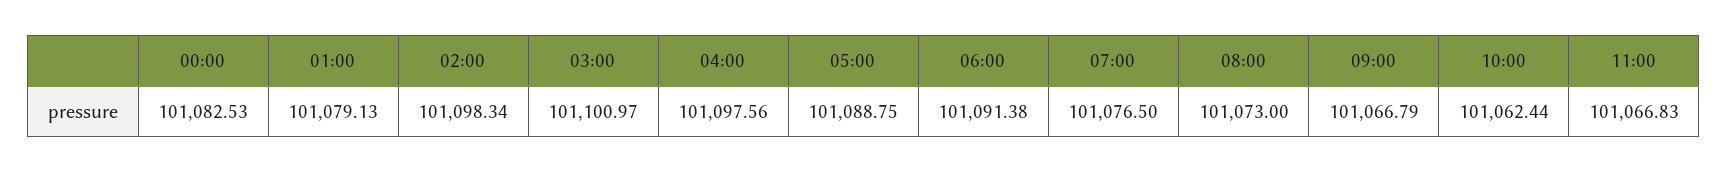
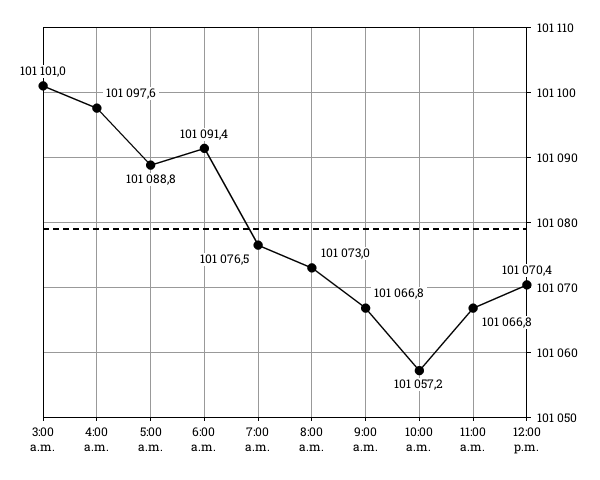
00:00: 101082.53 -> none
01:00: 101079.13 -> none
02:00: 101098.34 -> none
10:00: 101062.44 -> 101057.2
12:00 p.m.: none -> 101070.4

